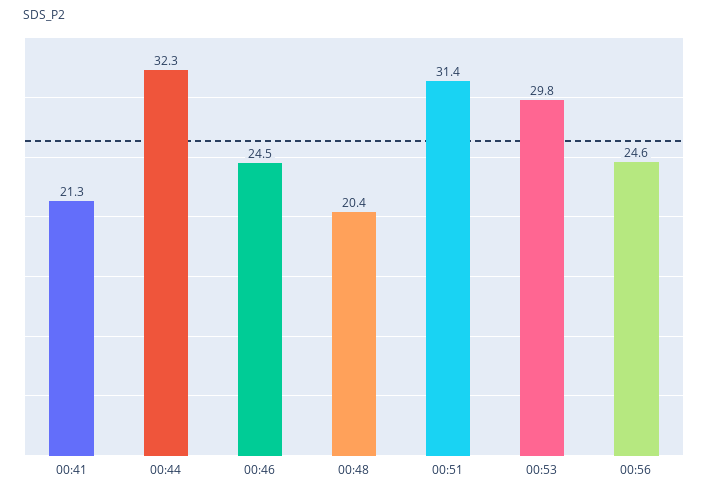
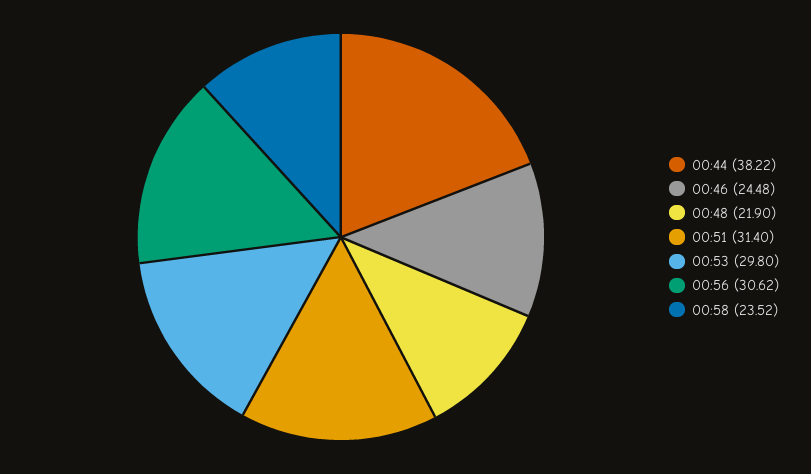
00:41: 21.3 -> none
00:44: 32.3 -> 38.22
00:48: 20.4 -> 21.9
00:56: 24.6 -> 30.62
00:58: none -> 23.52

